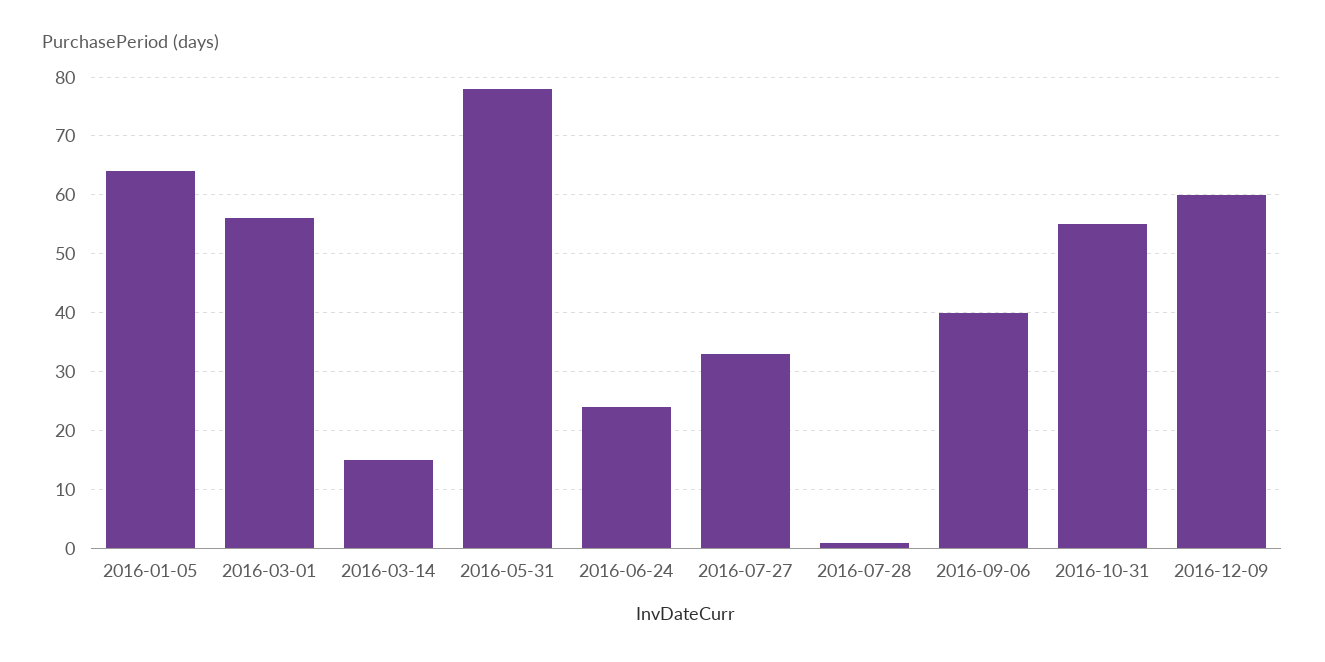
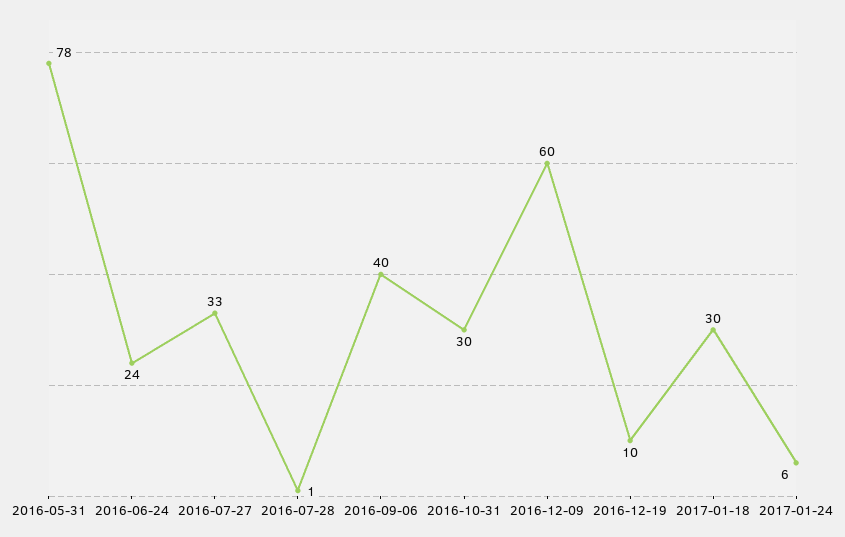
2016-01-05: 65 -> none
2016-03-01: 55 -> none
2016-03-14: 15 -> none
2016-10-31: 55 -> 30
2016-12-19: none -> 10
2017-01-18: none -> 30
2017-01-24: none -> 6

